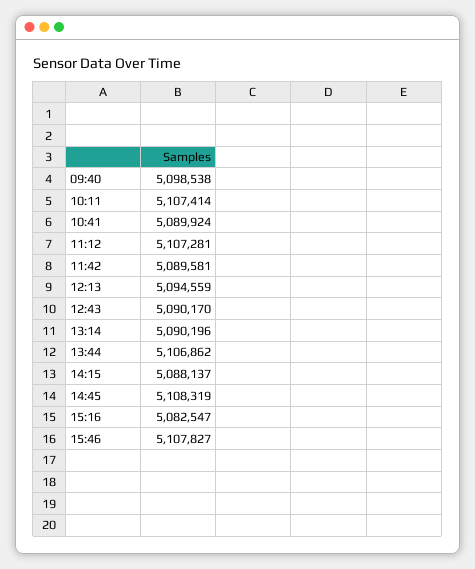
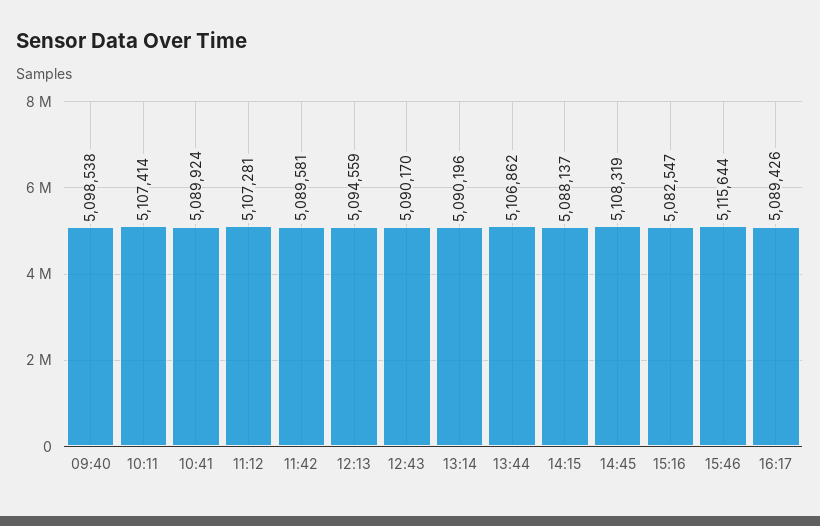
15:46: 5107827 -> 5115644
16:17: none -> 5089426

